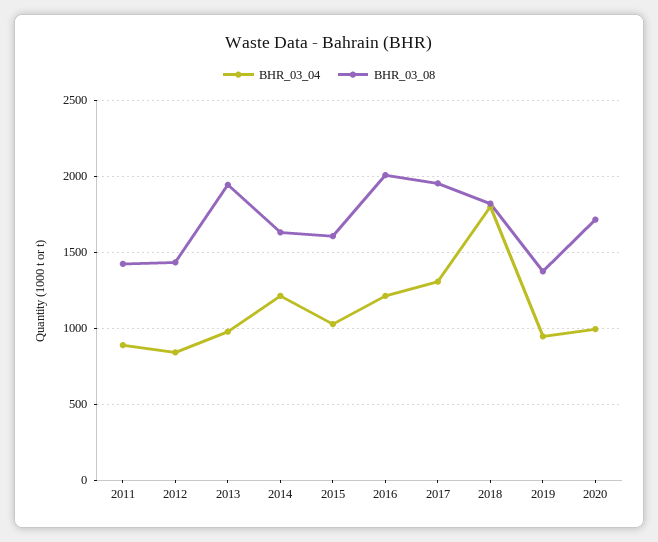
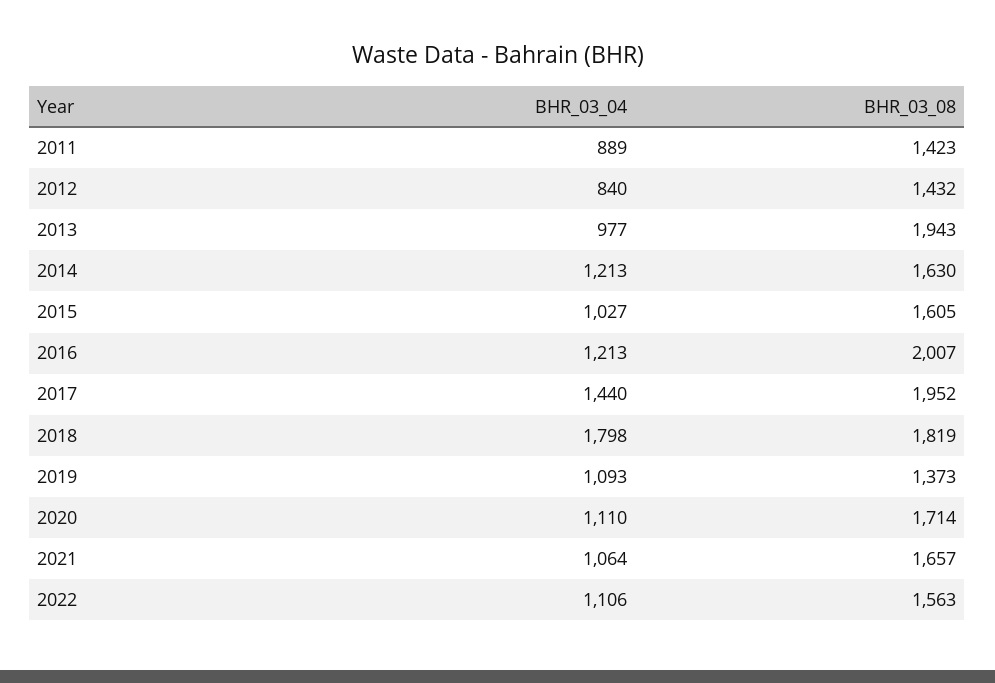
BHR_03_04, 2017: 1300 -> 1440
BHR_03_04, 2019: 950 -> 1093
BHR_03_04, 2020: 1000 -> 1110
BHR_03_04, 2021: none -> 1064
BHR_03_08, 2021: none -> 1657
BHR_03_04, 2022: none -> 1106
BHR_03_08, 2022: none -> 1563

